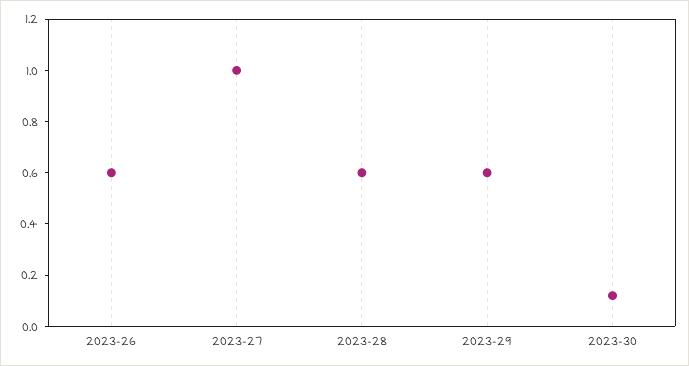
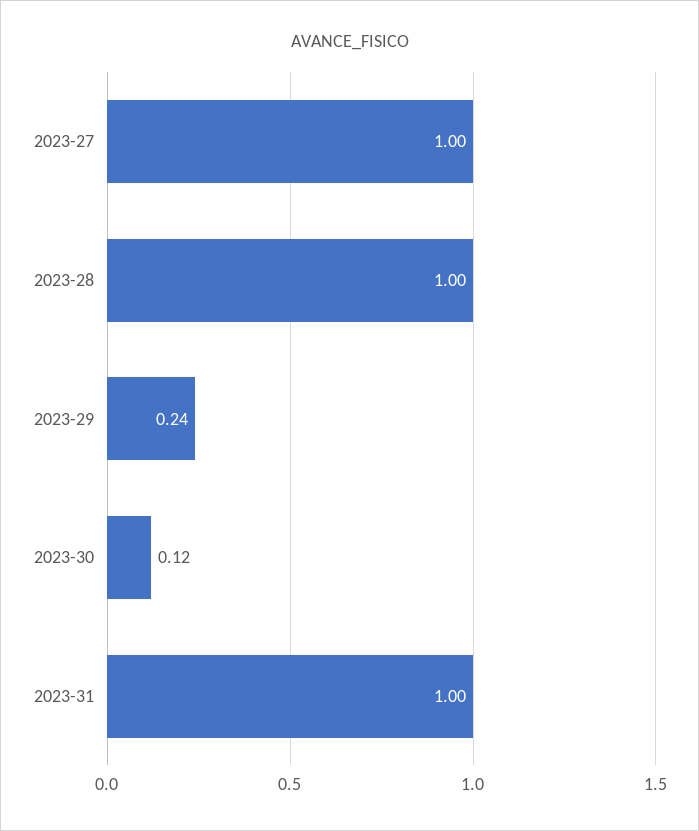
2023-26: 0.6 -> none
2023-28: 0.6 -> 1
2023-29: 0.6 -> 0.24
2023-31: none -> 1

